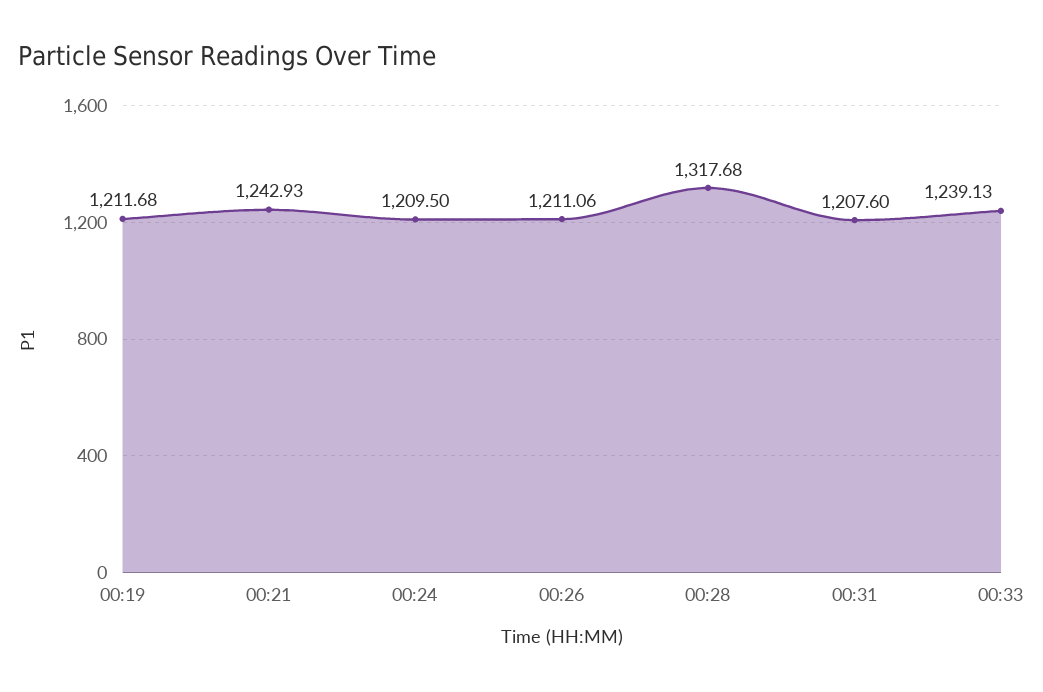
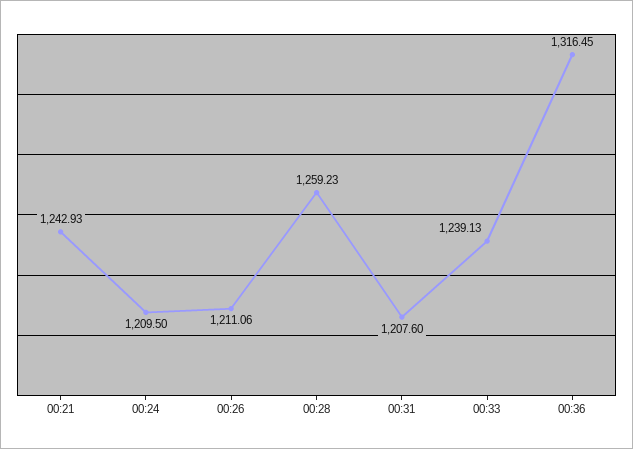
00:19: 1211.68 -> none
00:28: 1317.68 -> 1259.23
00:36: none -> 1316.45

